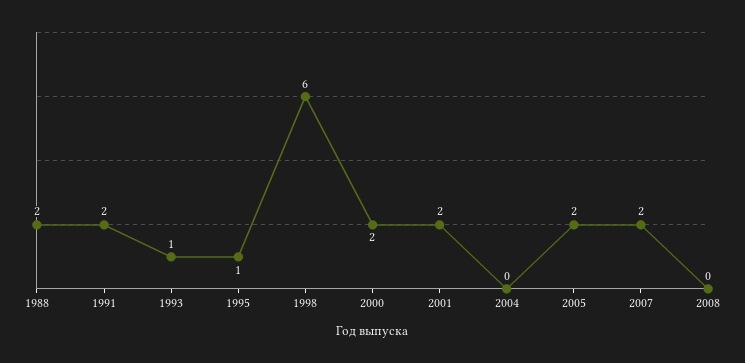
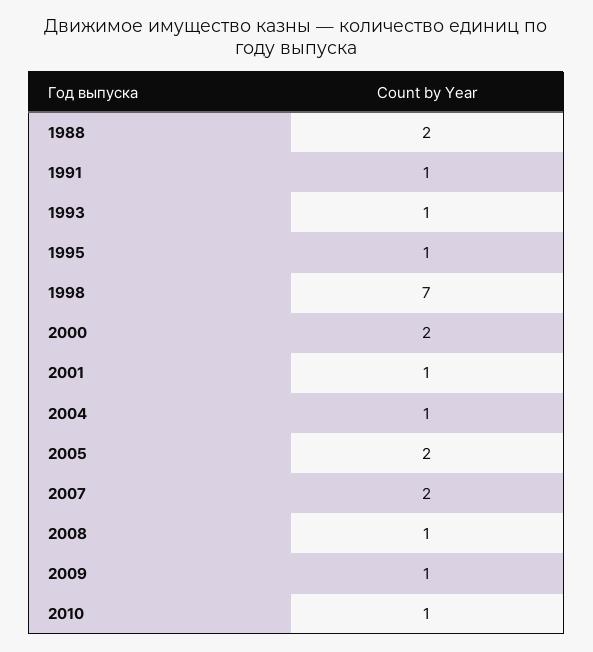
1991: 2 -> 1
1998: 6 -> 7
2001: 2 -> 1
2004: 0 -> 1
2008: 0 -> 1
2009: none -> 1
2010: none -> 1

